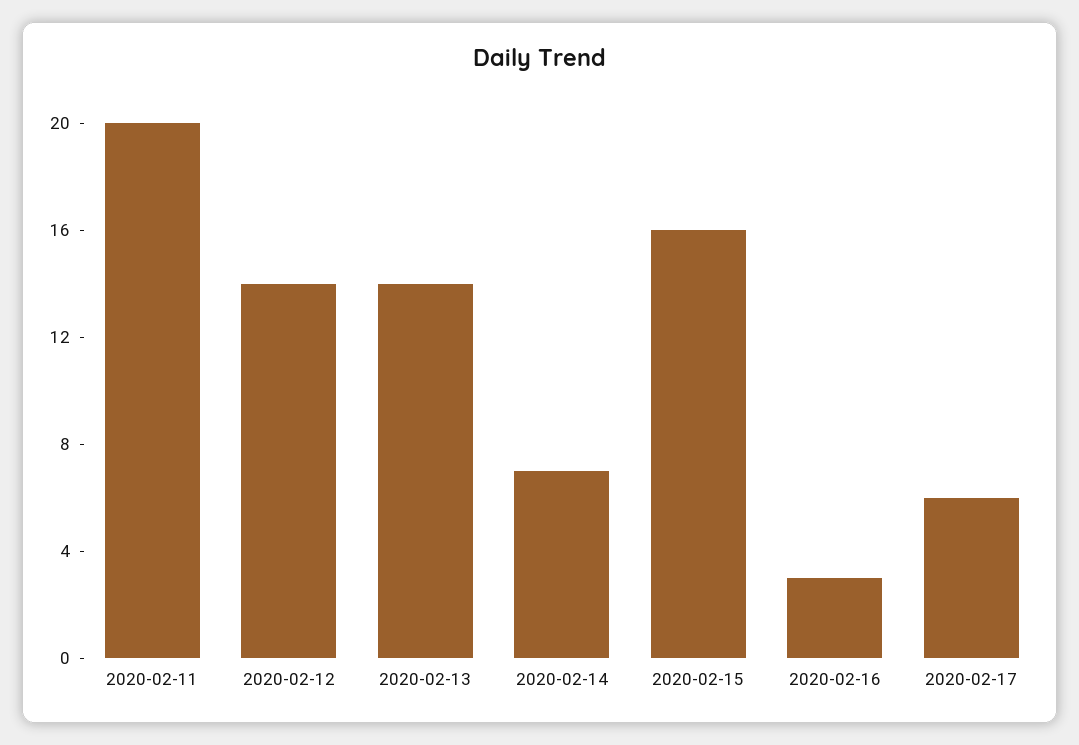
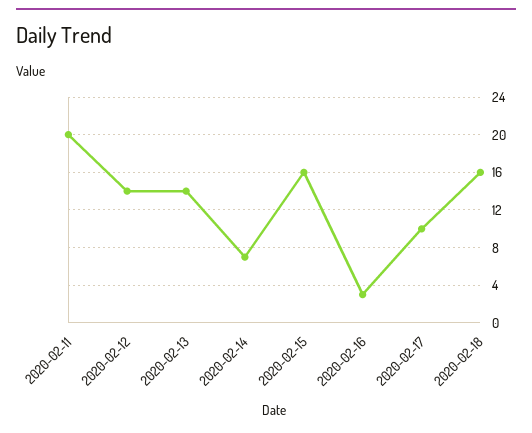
2020-02-17: 6 -> 10
2020-02-18: none -> 16

